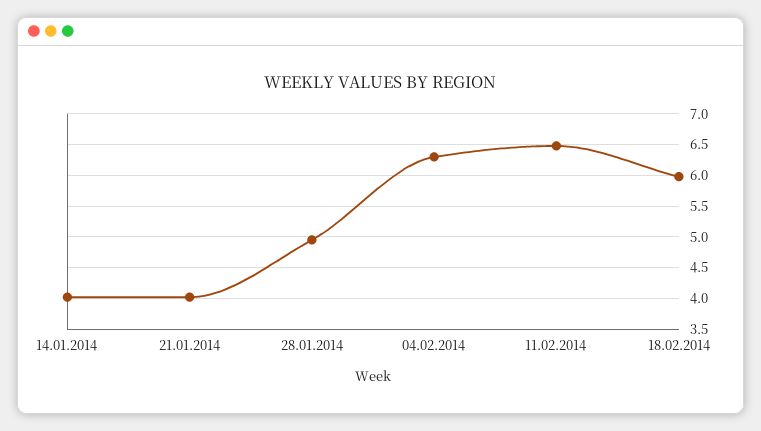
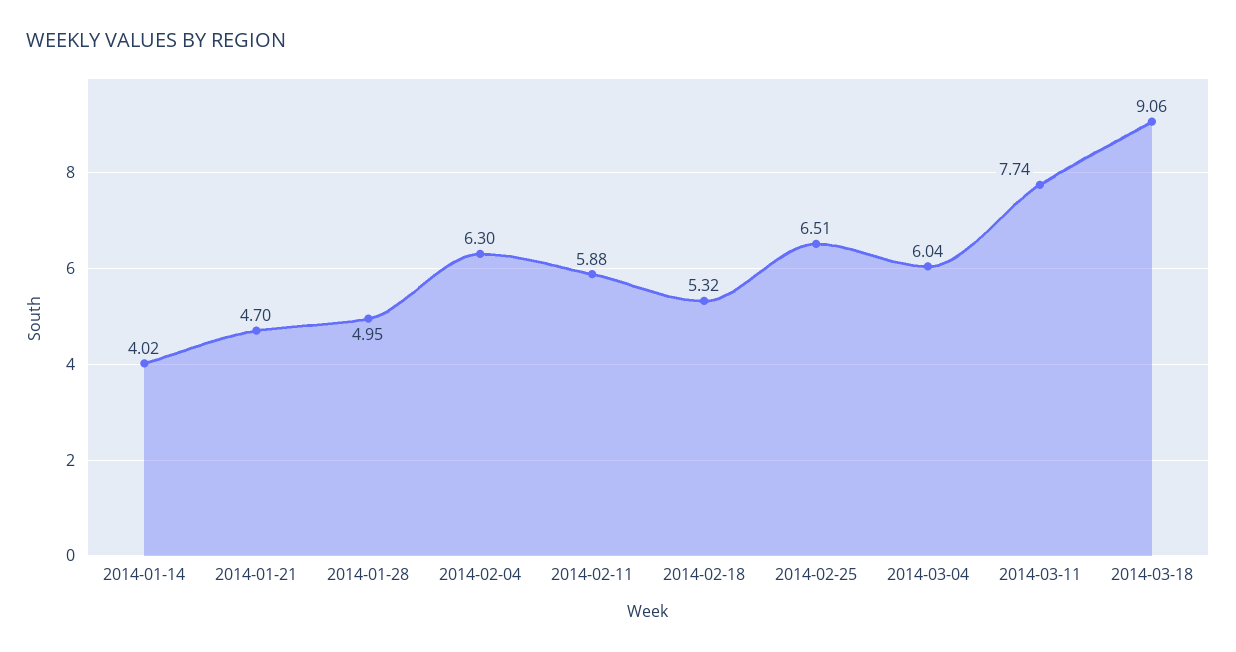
21.01.2014: 4 -> 4.7
11.02.2014: 6.5 -> 5.88
18.02.2014: 6 -> 5.32
2014-02-25: none -> 6.51
2014-03-04: none -> 6.04
2014-03-11: none -> 7.74
2014-03-18: none -> 9.06

